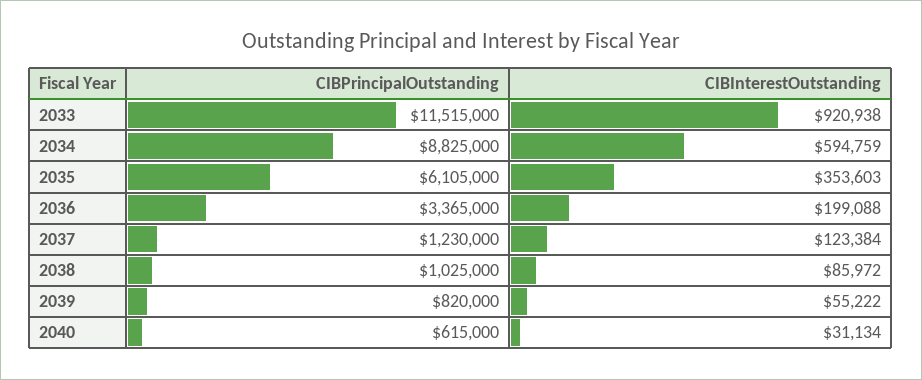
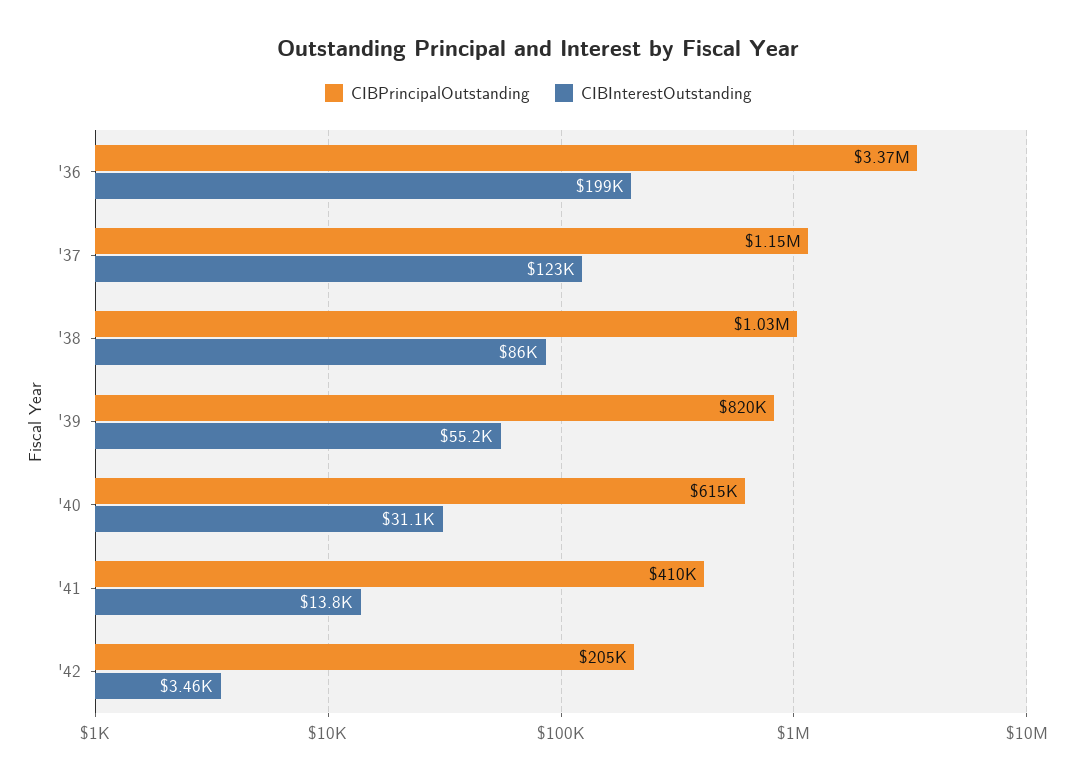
CIBPrincipalOutstanding, 2033: 11515000 -> none
CIBInterestOutstanding, 2033: 920938 -> none
CIBPrincipalOutstanding, 2034: 8825000 -> none
CIBInterestOutstanding, 2034: 594759 -> none
CIBPrincipalOutstanding, 2035: 6105000 -> none
CIBInterestOutstanding, 2035: 353603 -> none
CIBPrincipalOutstanding, 2037: 1230000 -> 1150000
CIBPrincipalOutstanding, '41: none -> 410000
CIBInterestOutstanding, '41: none -> 13800
CIBPrincipalOutstanding, '42: none -> 205000
CIBInterestOutstanding, '42: none -> 3460

